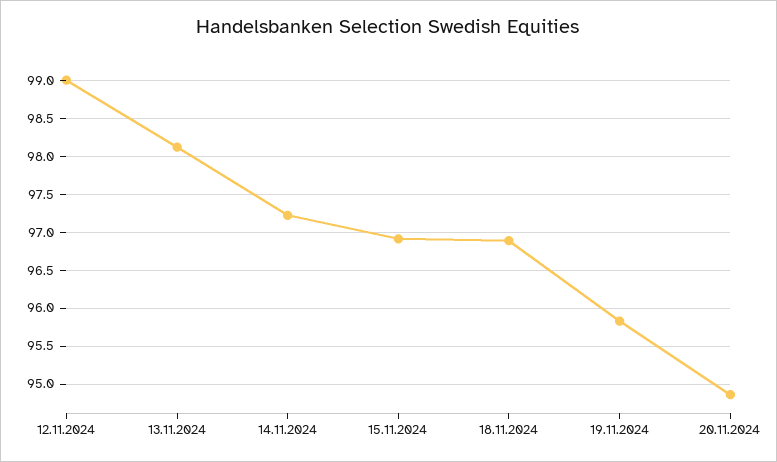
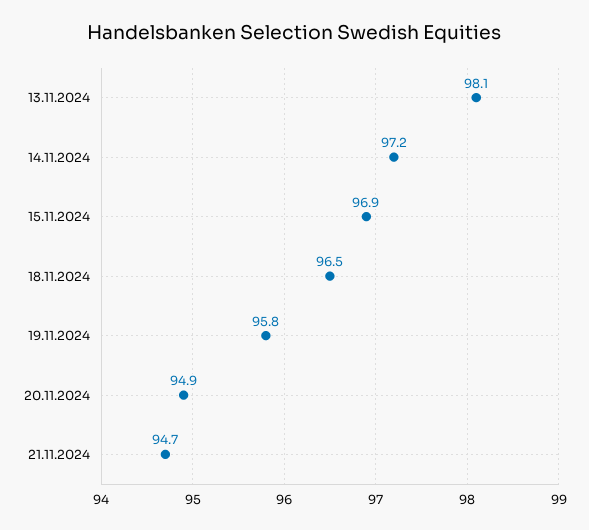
12.11.2024: 99 -> none
18.11.2024: 96.9 -> 96.5
21.11.2024: none -> 94.7

